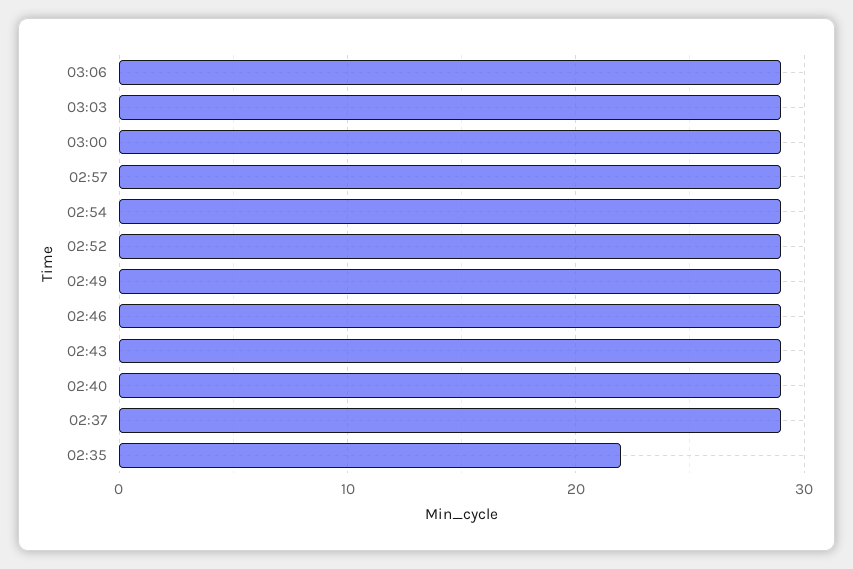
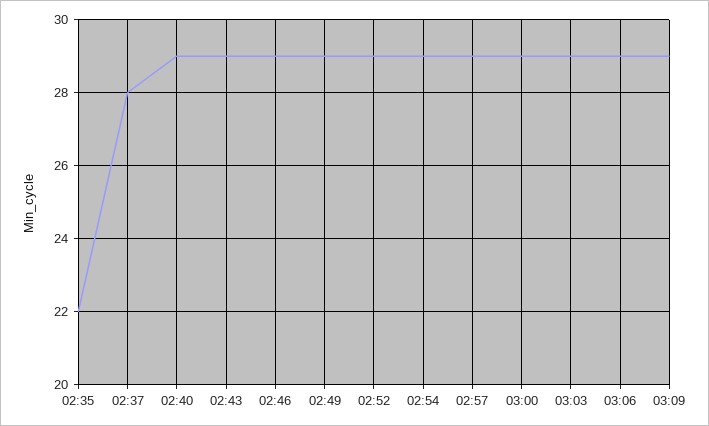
02:37: 29 -> 28
03:09: none -> 29

